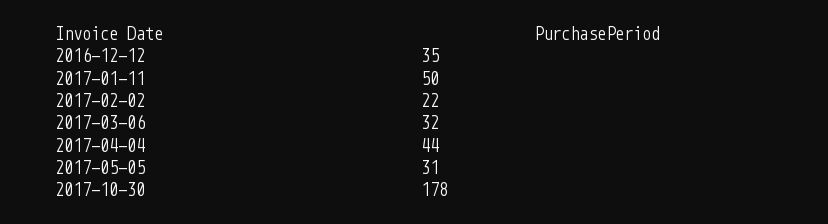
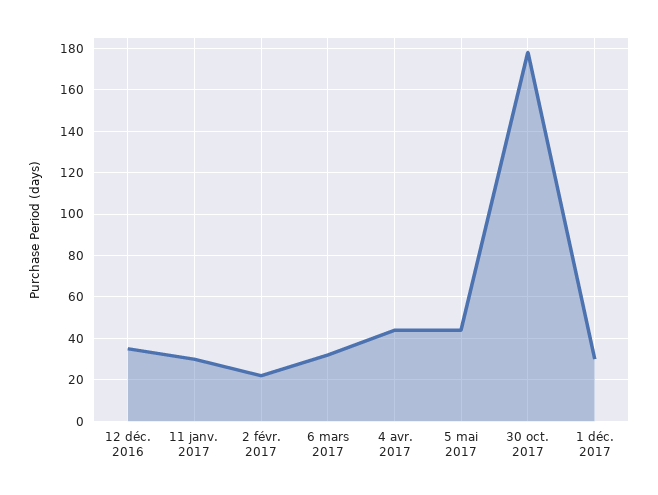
2017-01-11: 50 -> 30
2017-05-05: 31 -> 45
1 déc. 2017: none -> 30

